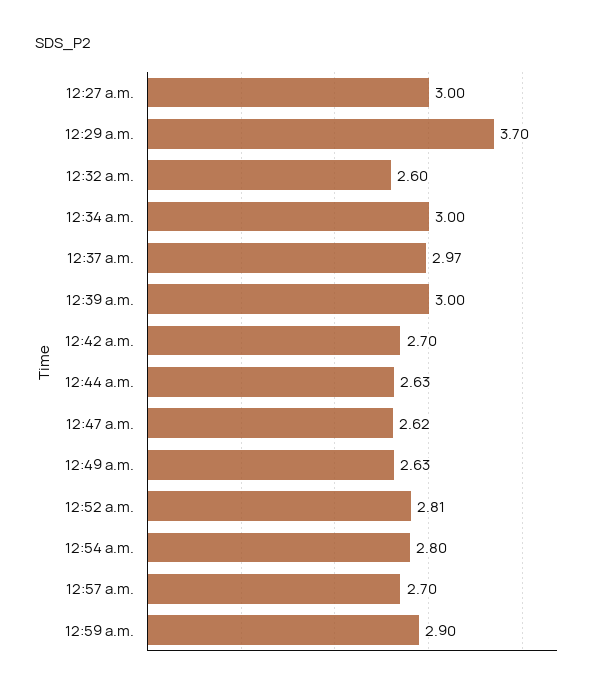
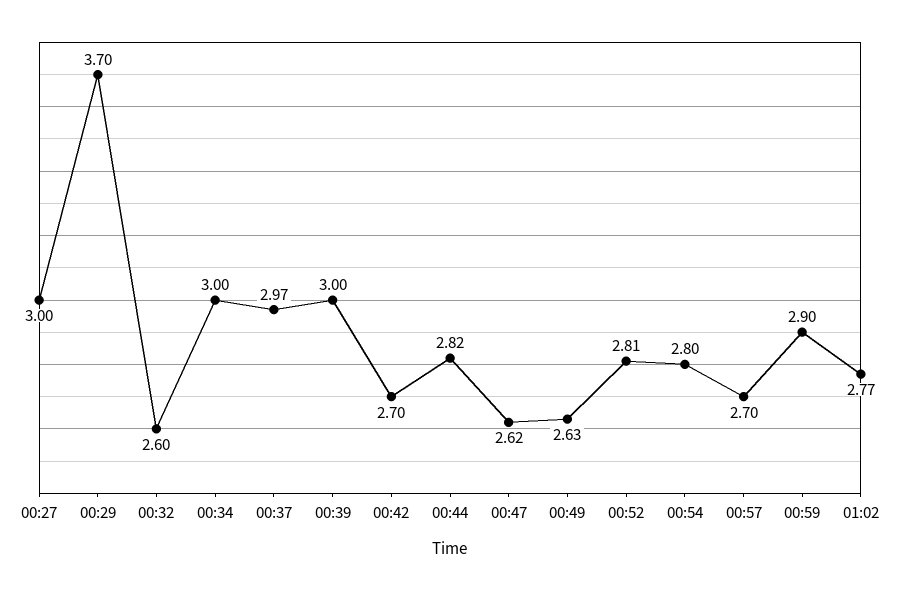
12:44 a.m.: 2.63 -> 2.82
01:02: none -> 2.77

